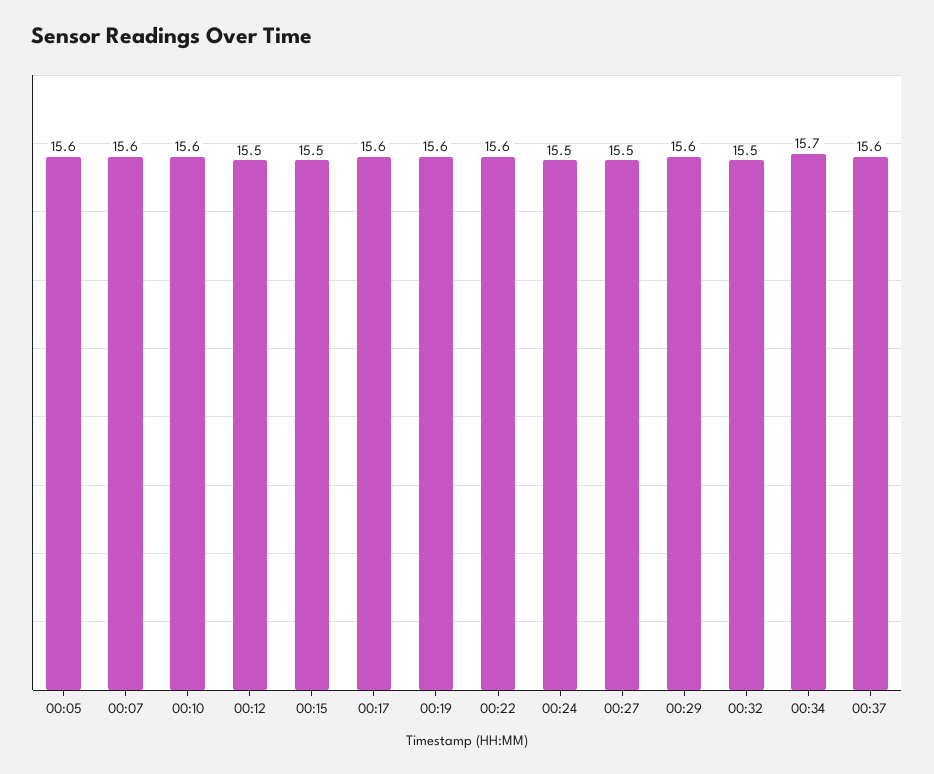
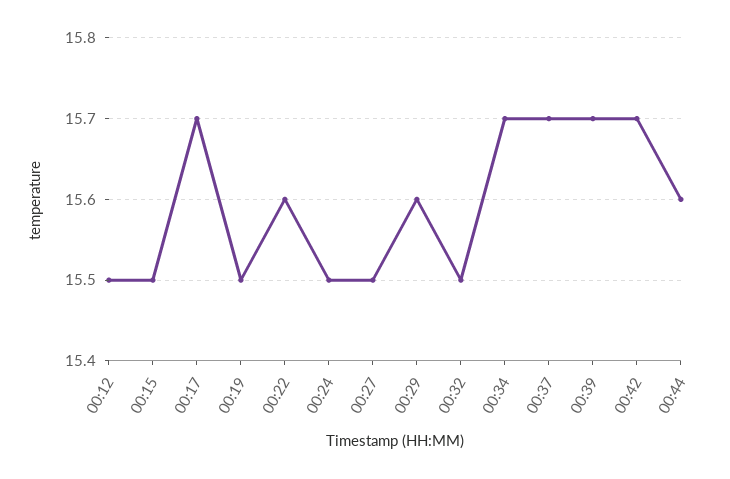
00:05: 15.6 -> none
00:07: 15.6 -> none
00:10: 15.6 -> none
00:17: 15.6 -> 15.7
00:19: 15.6 -> 15.5
00:37: 15.6 -> 15.7
00:39: none -> 15.7
00:42: none -> 15.7
00:44: none -> 15.6

